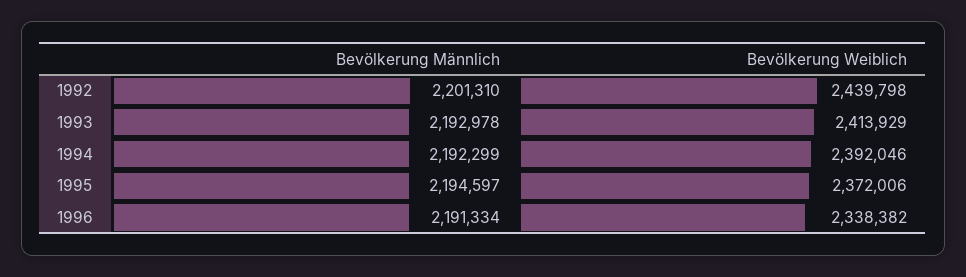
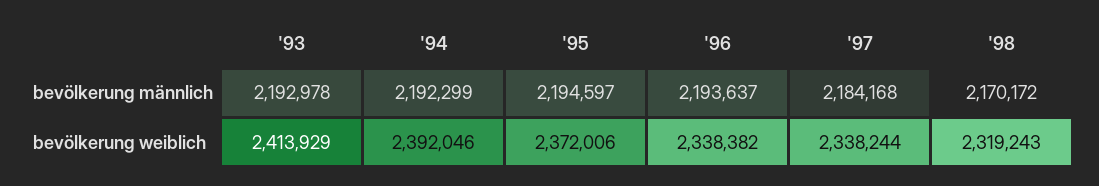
Bevölkerung Männlich, 1992: 2201310 -> none
Bevölkerung Weiblich, 1992: 2439798 -> none
Bevölkerung Männlich, 1996: 2191334 -> 2193637
Bevölkerung Männlich, '97: none -> 2184168
Bevölkerung Männlich, '98: none -> 2170172
Bevölkerung Weiblich, '97: none -> 2338244
Bevölkerung Weiblich, '98: none -> 2319243

